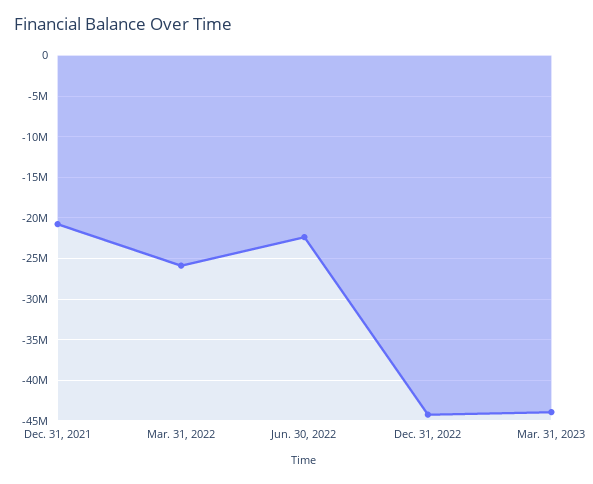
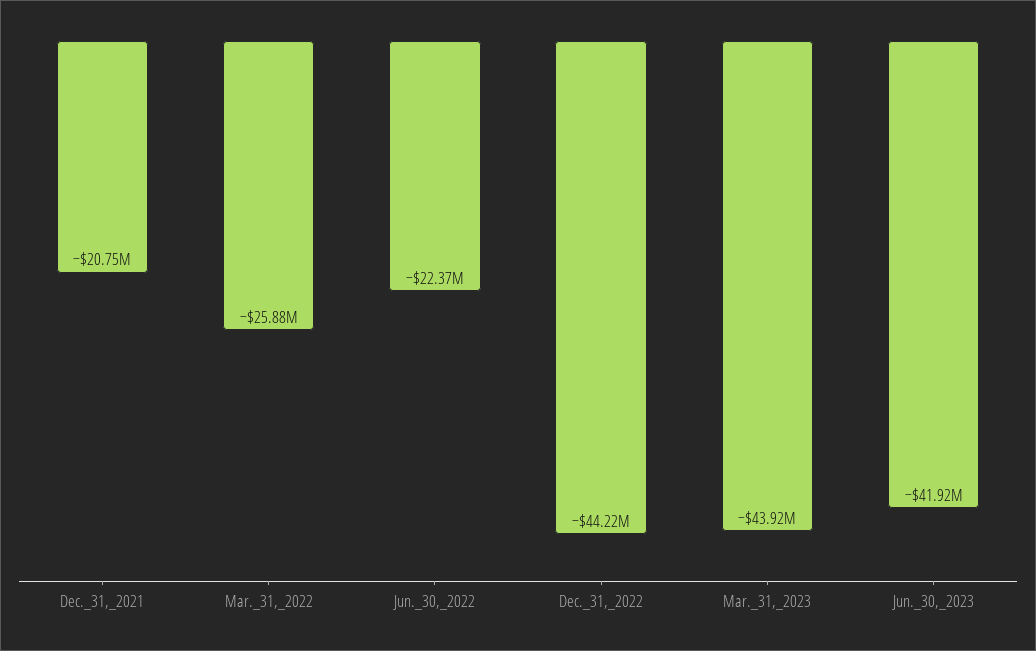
Jun._30,_2023: none -> -41920000

